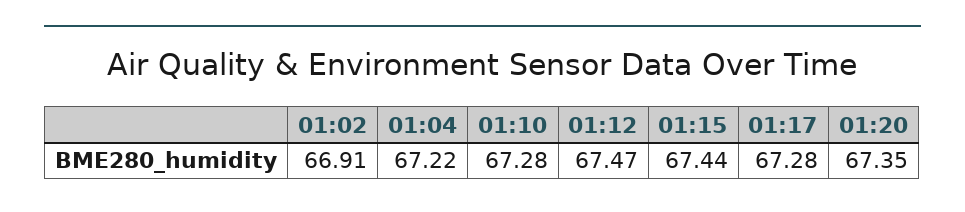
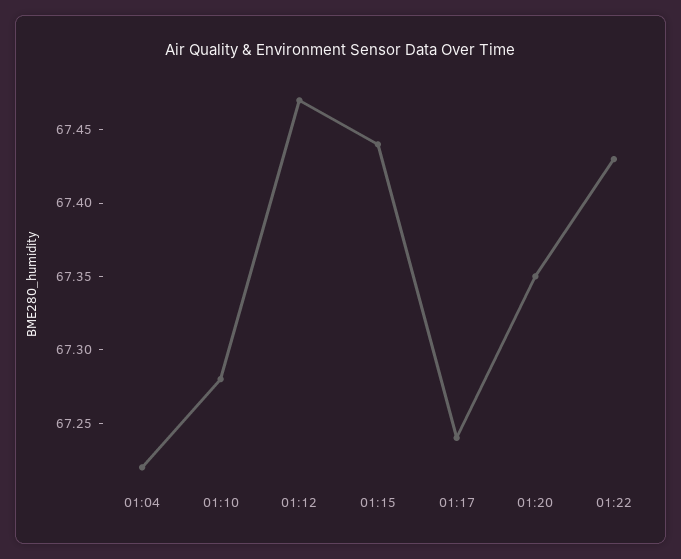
01:02: 66.91 -> none
01:17: 67.28 -> 67.24
01:22: none -> 67.43

